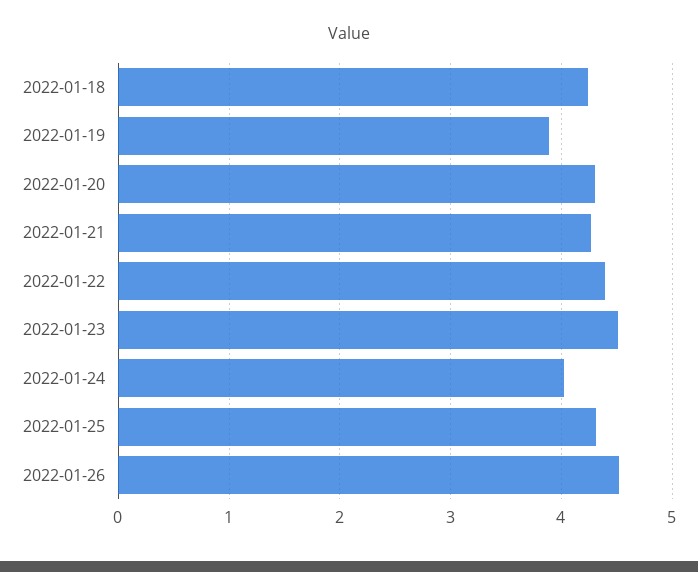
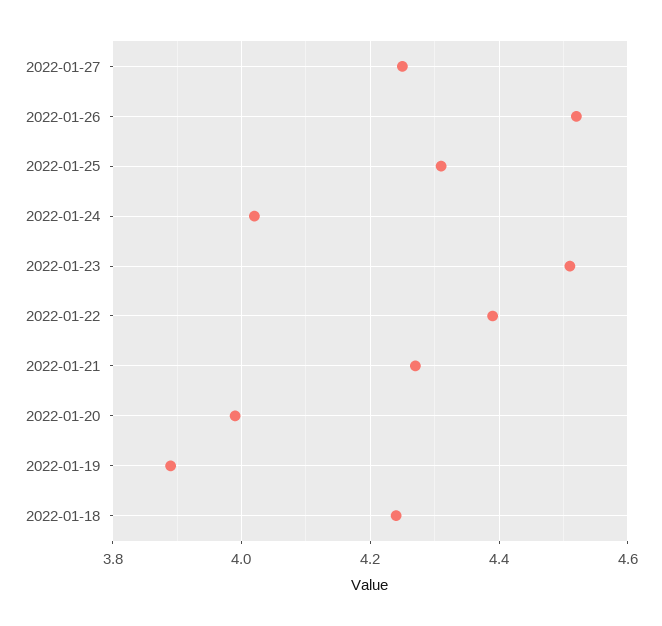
2022-01-20: 4.3 -> 4
2022-01-27: none -> 4.25

